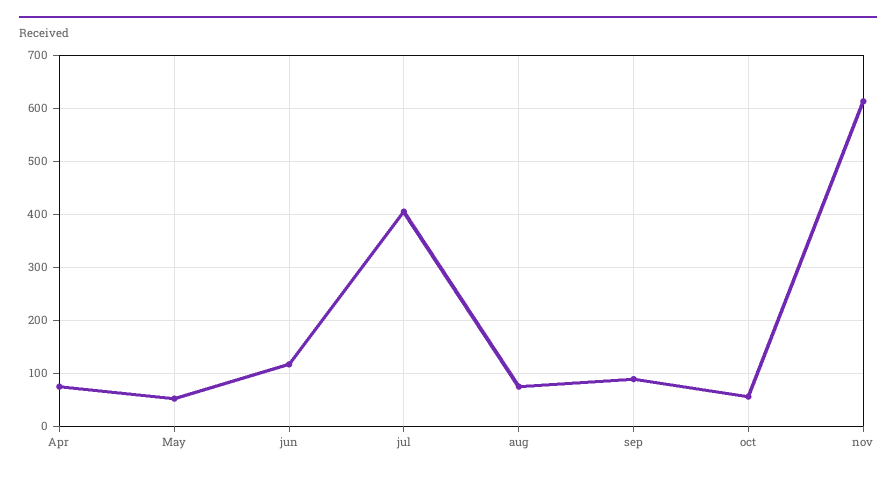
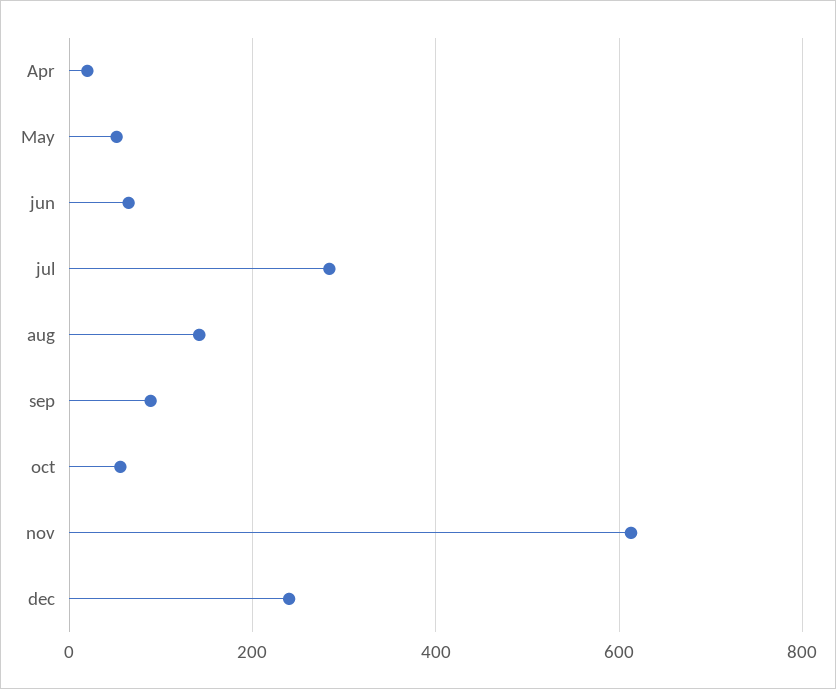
Apr: 80 -> 20
jun: 120 -> 60
jul: 400 -> 280
aug: 80 -> 140
dec: none -> 240

